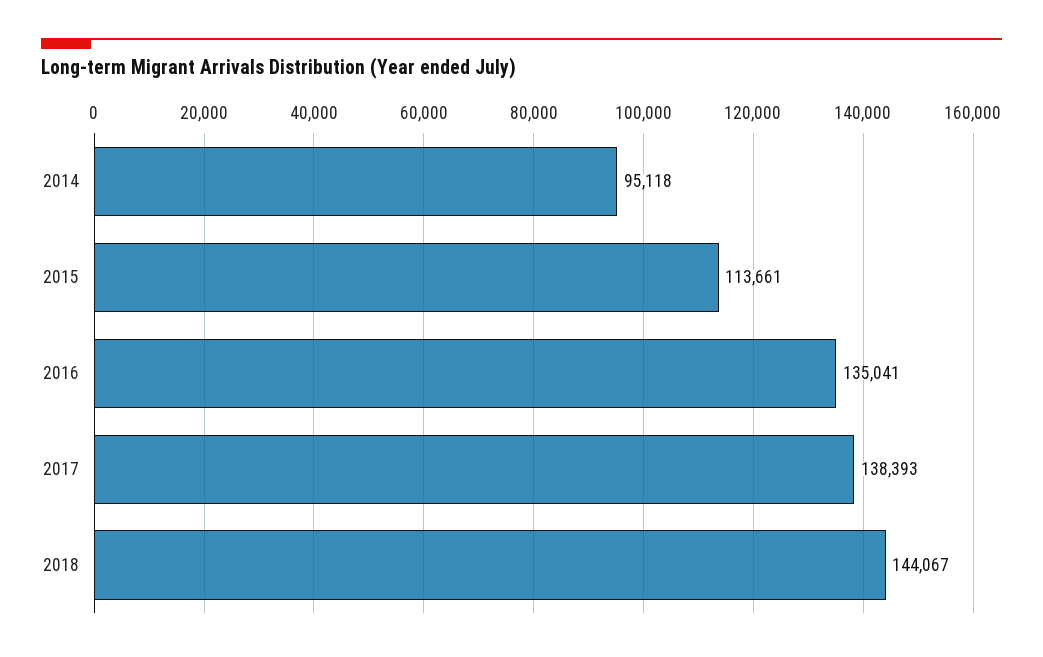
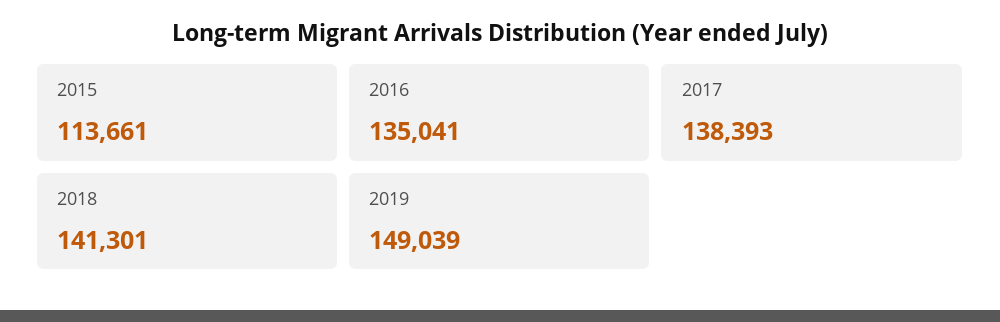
2014: 95118 -> none
2018: 144067 -> 141301
2019: none -> 149039

